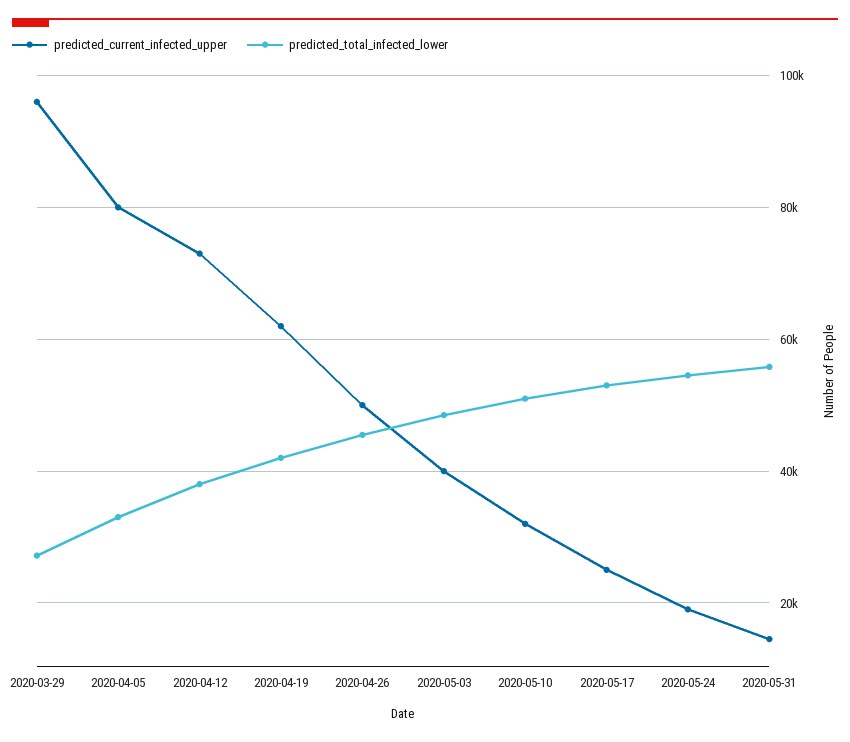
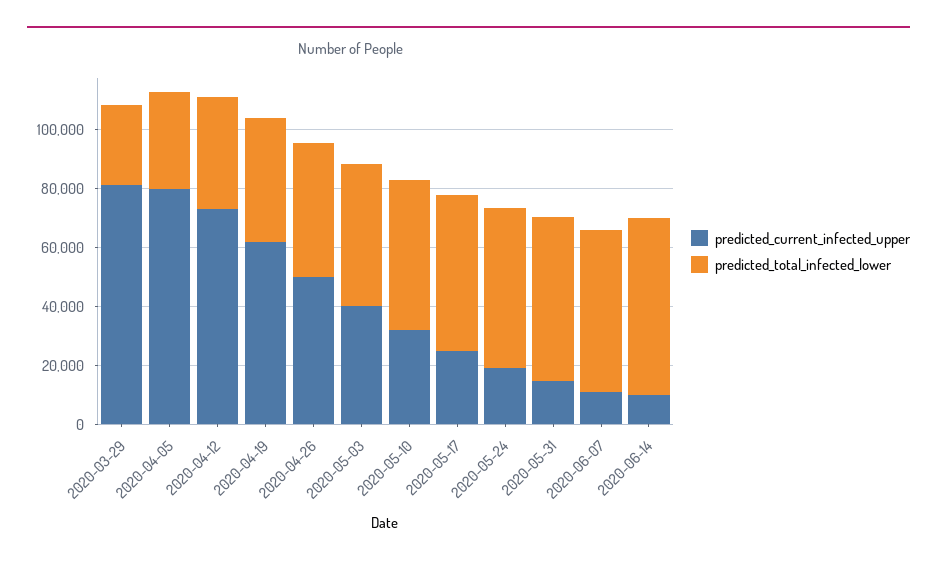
predicted_current_infected_upper, 2020-03-29: 96000 -> 80000
predicted_current_infected_upper, 2020-06-07: none -> 10000
predicted_total_infected_lower, 2020-06-07: none -> 55000
predicted_current_infected_upper, 2020-06-14: none -> 10000
predicted_total_infected_lower, 2020-06-14: none -> 60000

